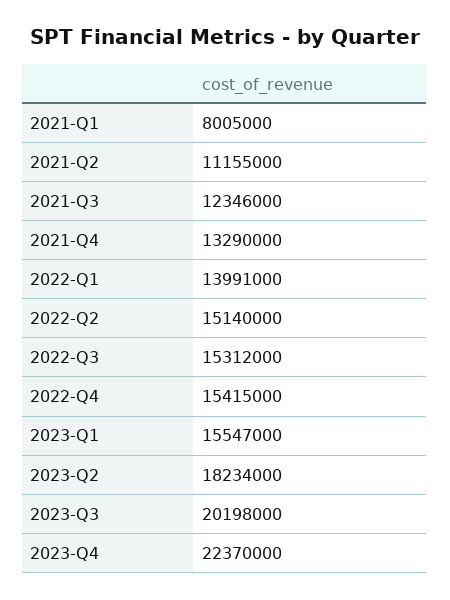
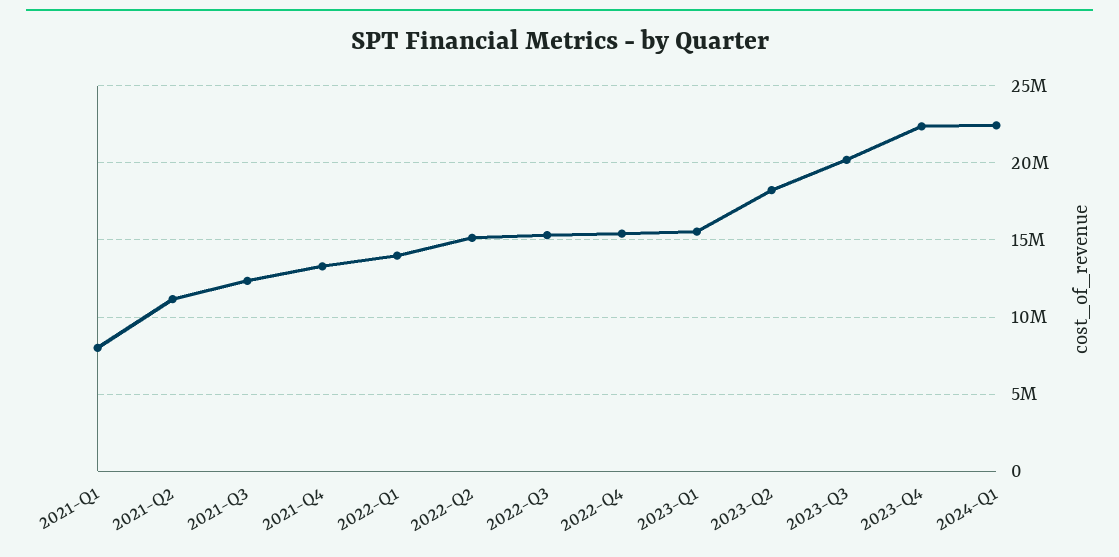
2024-Q1: none -> 22500000

